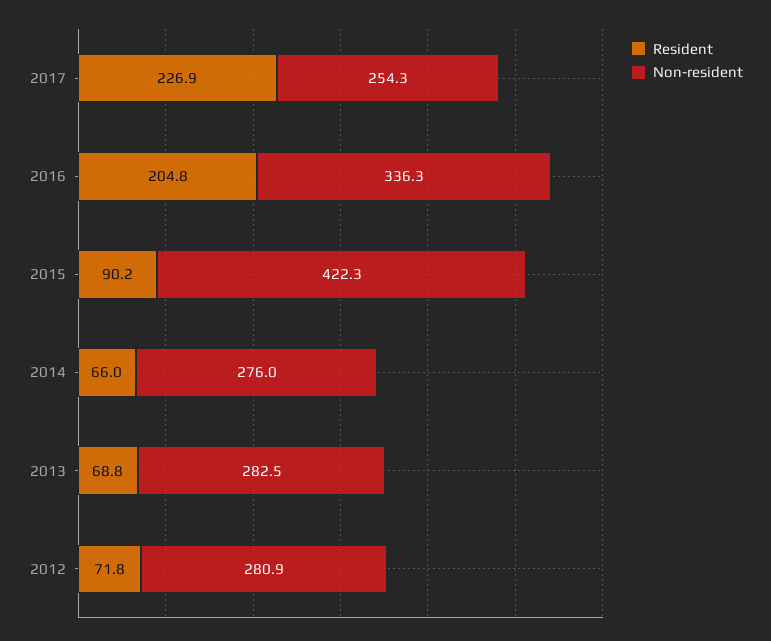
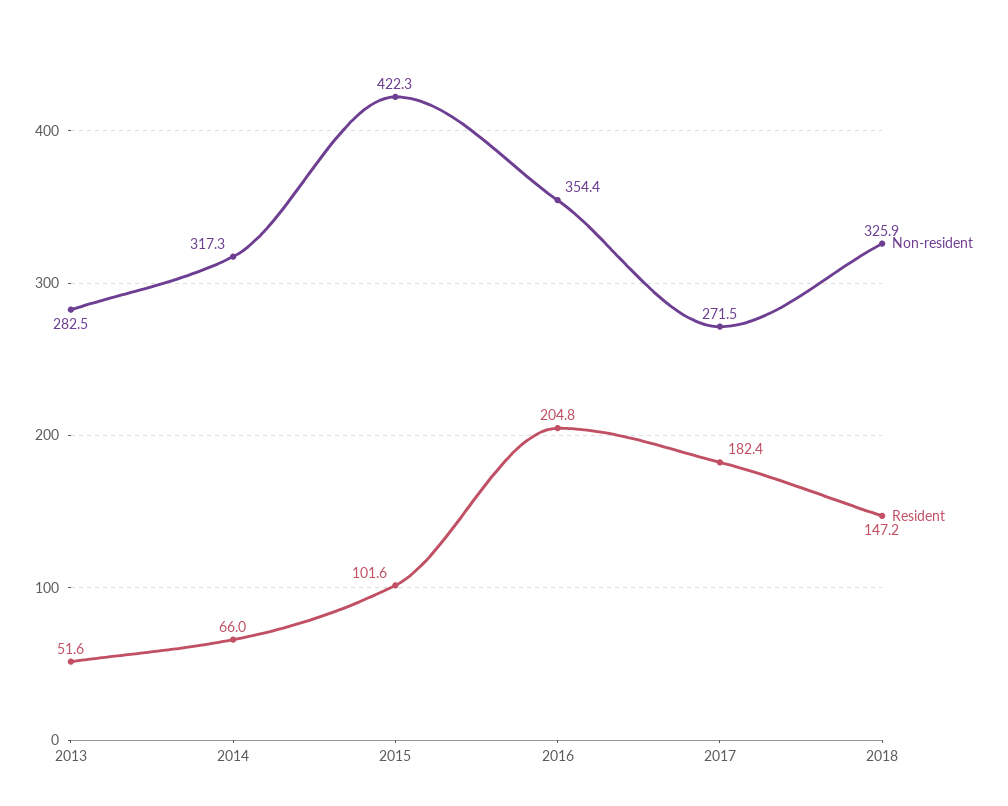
Resident, 2017: 226.9 -> 182.4
Non-resident, 2017: 254.3 -> 271.5
Non-resident, 2016: 336.3 -> 354.4
Resident, 2015: 90.2 -> 101.6
Non-resident, 2014: 276 -> 317.3
Resident, 2013: 68.8 -> 51.6
Resident, 2012: 71.8 -> none
Non-resident, 2012: 280.9 -> none
Non-resident, 2018: none -> 325.9
Resident, 2018: none -> 147.2

